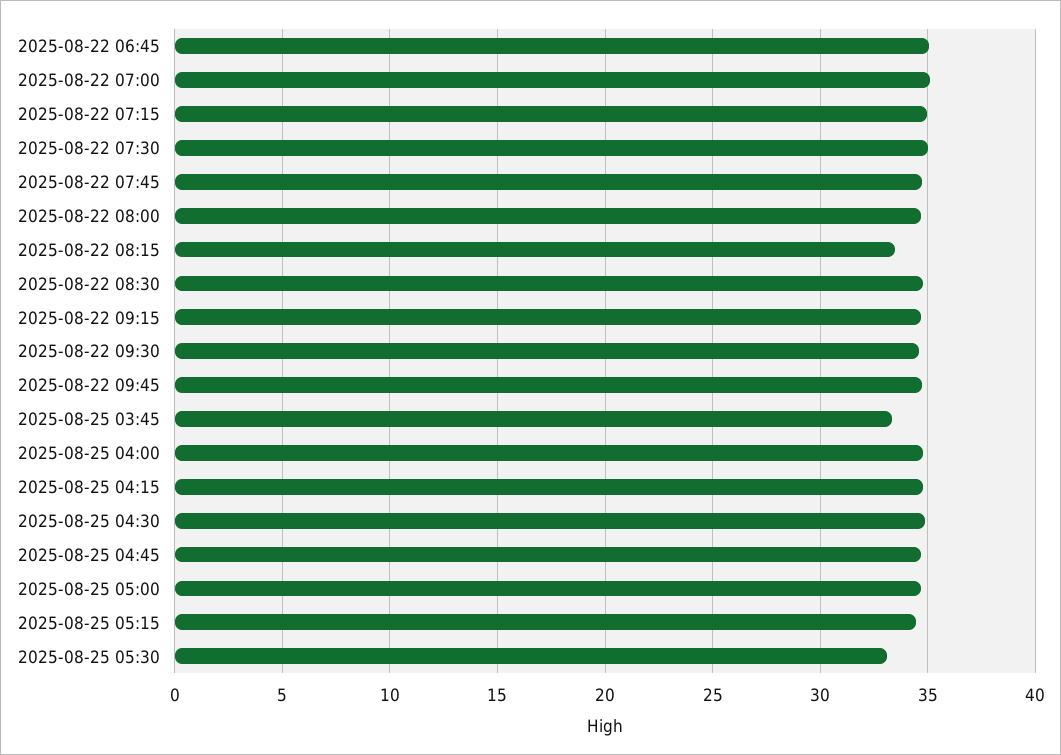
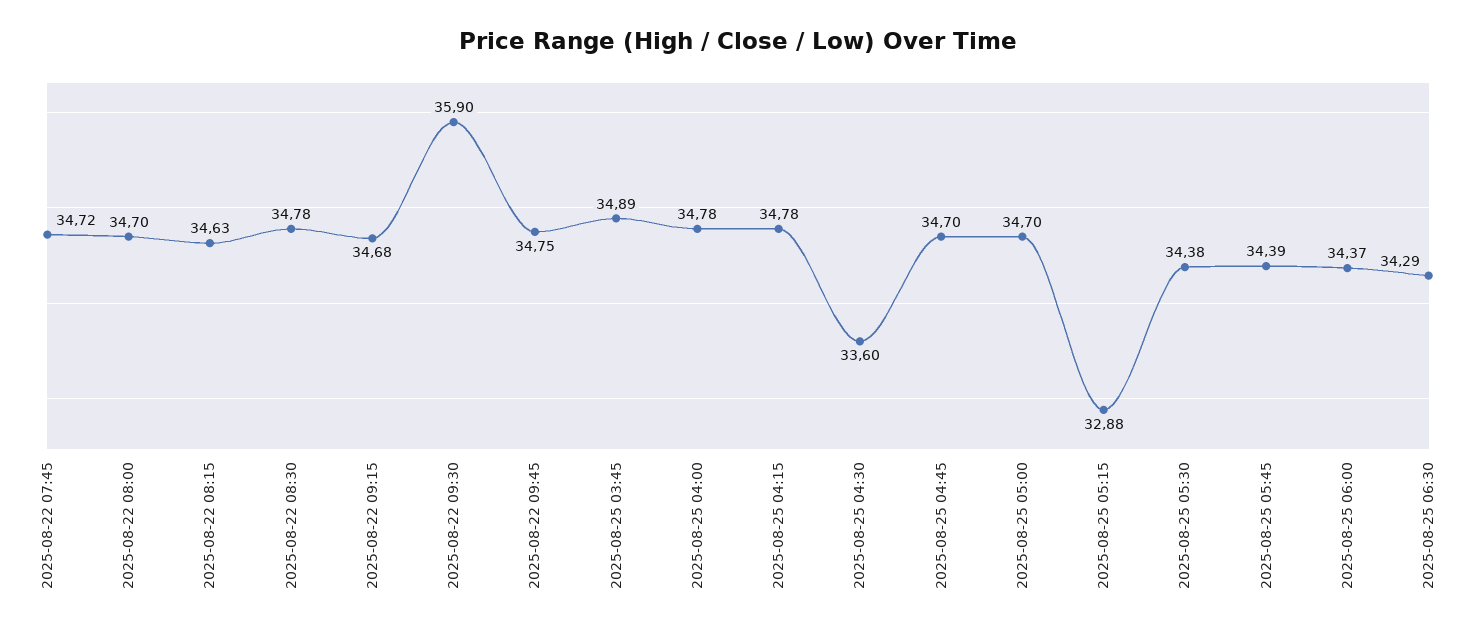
2025-08-22 06:45: 35 -> none
2025-08-22 07:00: 35 -> none
2025-08-22 07:15: 35 -> none
2025-08-22 07:30: 35 -> none
2025-08-22 08:15: 33.5 -> 34.63
2025-08-22 09:30: 34.5 -> 35.9
2025-08-25 03:45: 33.5 -> 34.89
2025-08-25 04:30: 35 -> 33.6
2025-08-25 05:15: 34.5 -> 32.88
2025-08-25 05:30: 33 -> 34.38
2025-08-25 05:45: none -> 34.39
2025-08-25 06:00: none -> 34.37
2025-08-25 06:30: none -> 34.29

